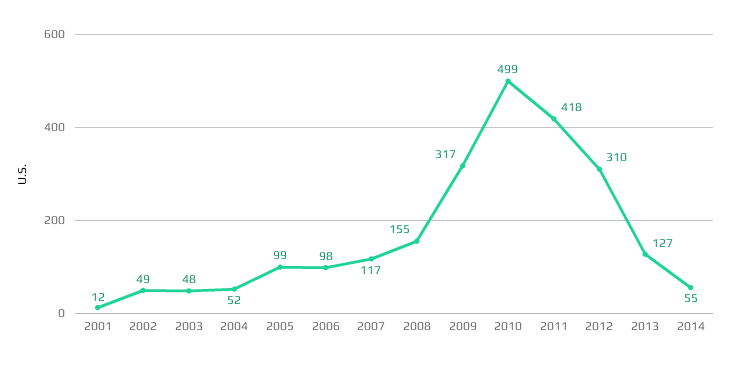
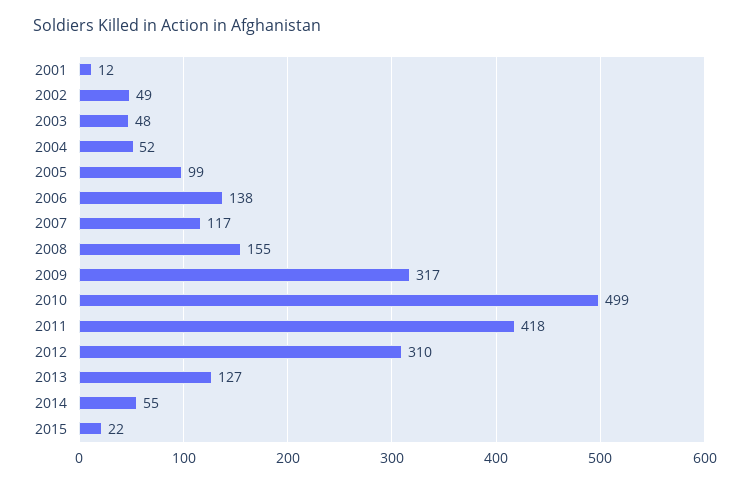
2006: 98 -> 138
2015: none -> 22

